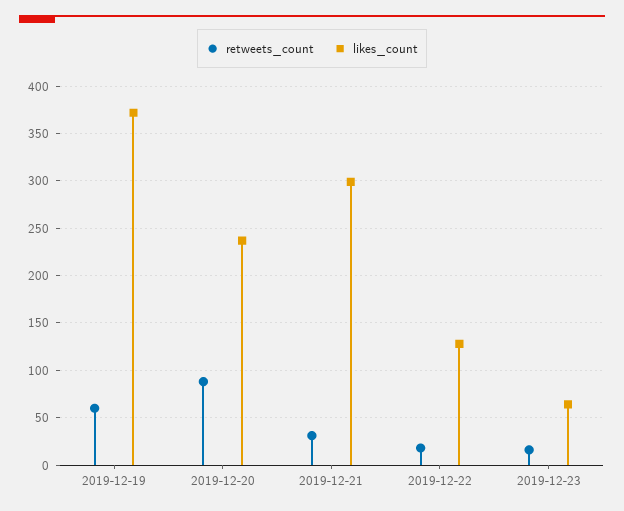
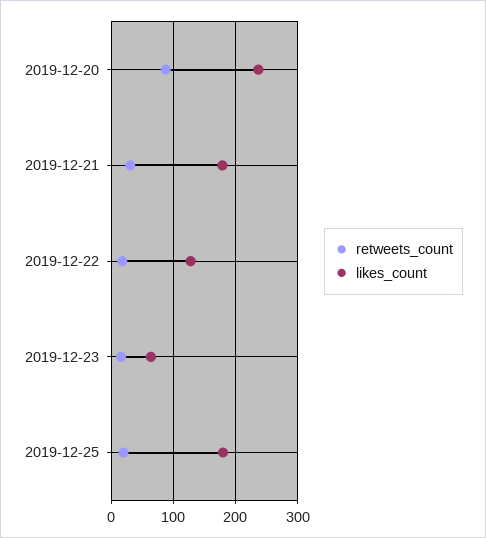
retweets_count, 2019-12-19: 60 -> none
likes_count, 2019-12-19: 370 -> none
likes_count, 2019-12-21: 300 -> 180
retweets_count, 2019-12-25: none -> 20
likes_count, 2019-12-25: none -> 180

